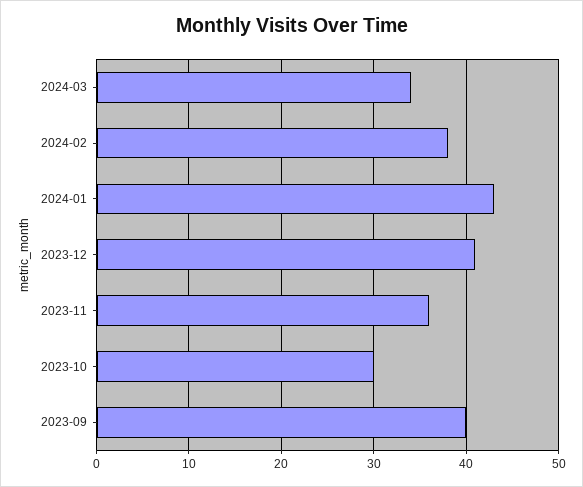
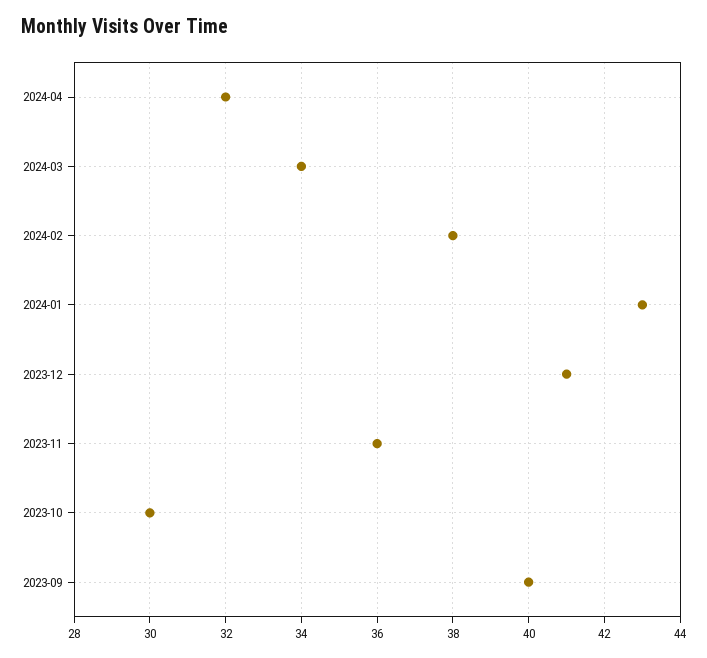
2024-04: none -> 32

